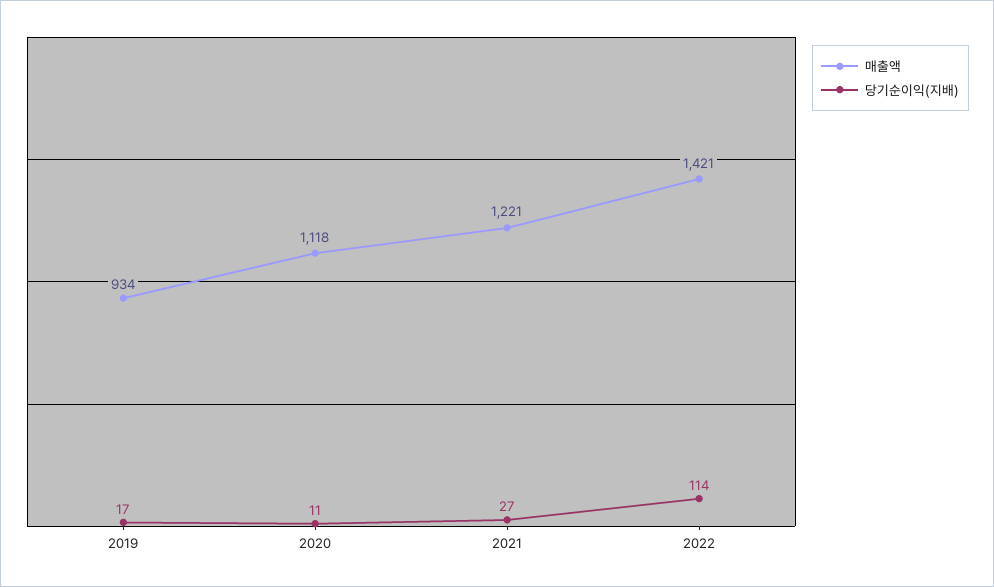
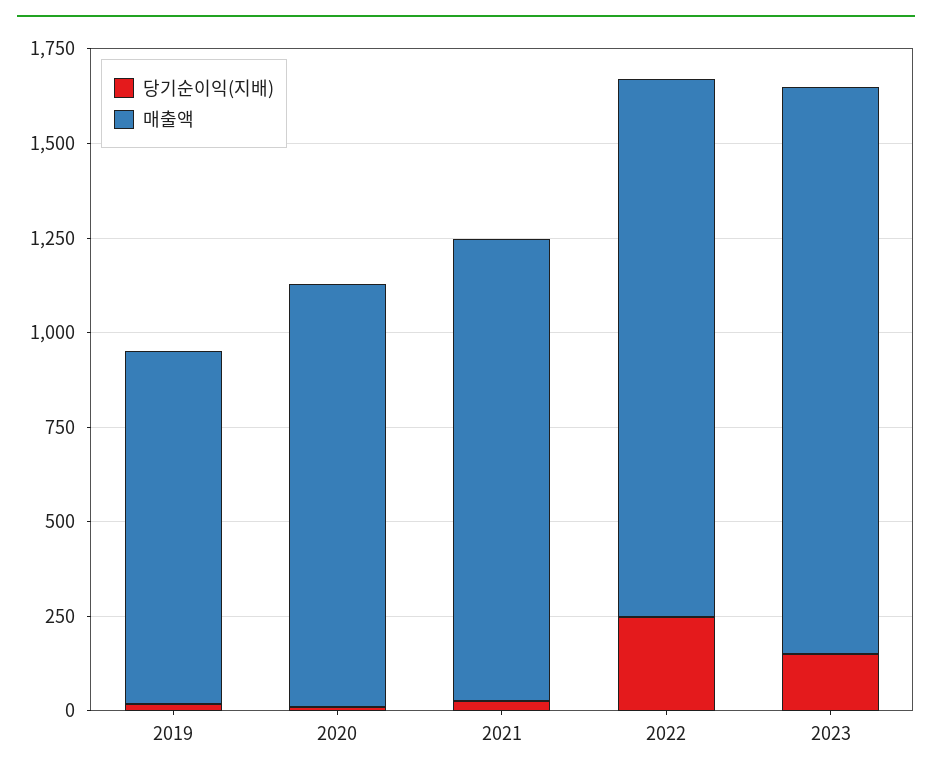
당기순이익(지배), 2022: 114 -> 250
당기순이익(지배), 2023: none -> 150
매출액, 2023: none -> 1500

